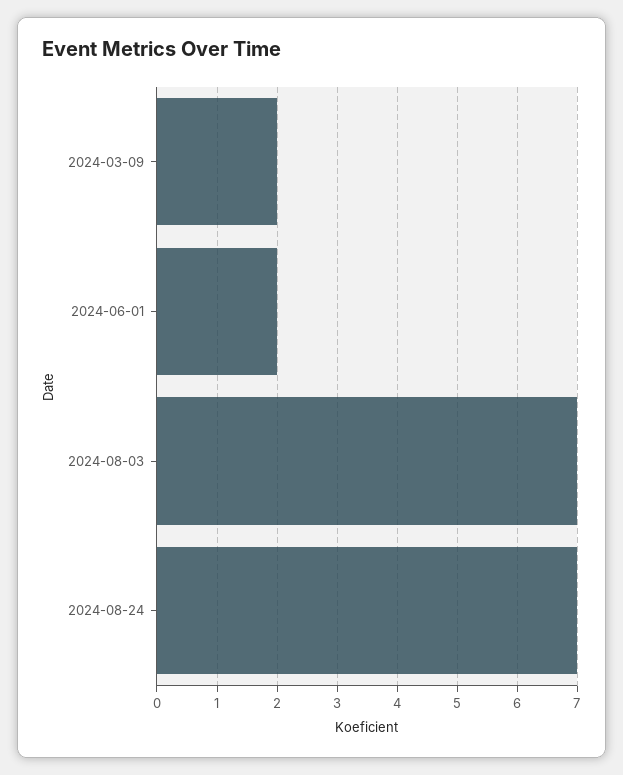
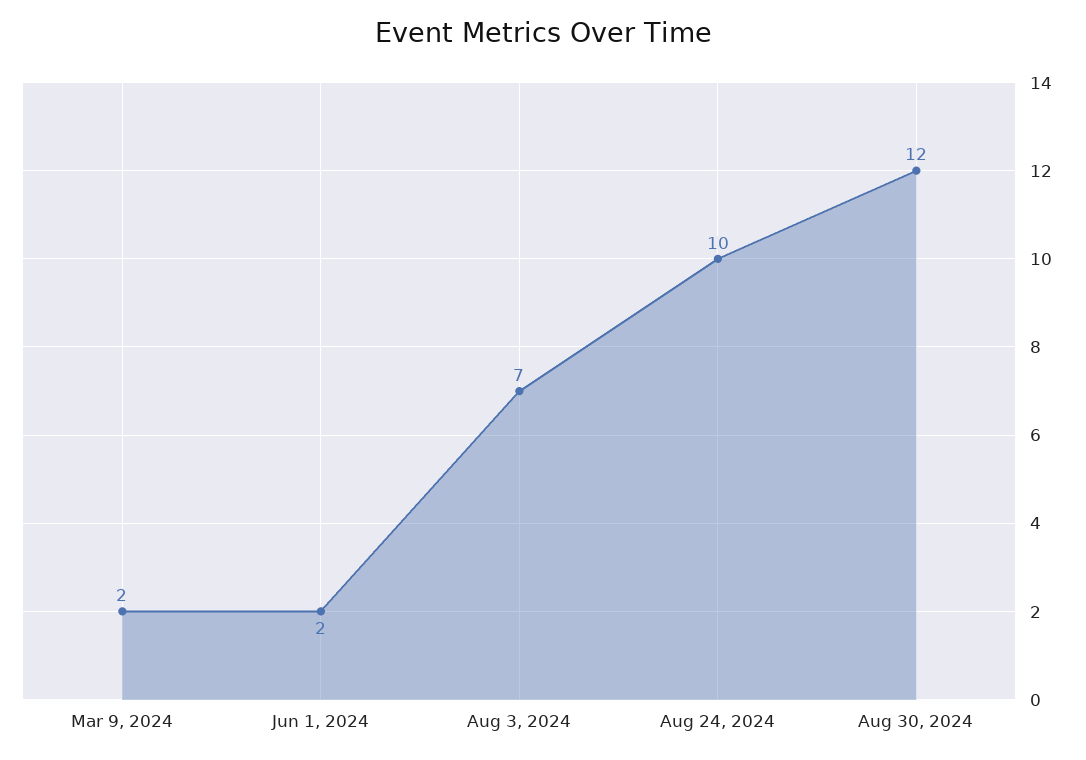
2024-08-24: 7 -> 10
Aug 30, 2024: none -> 12

